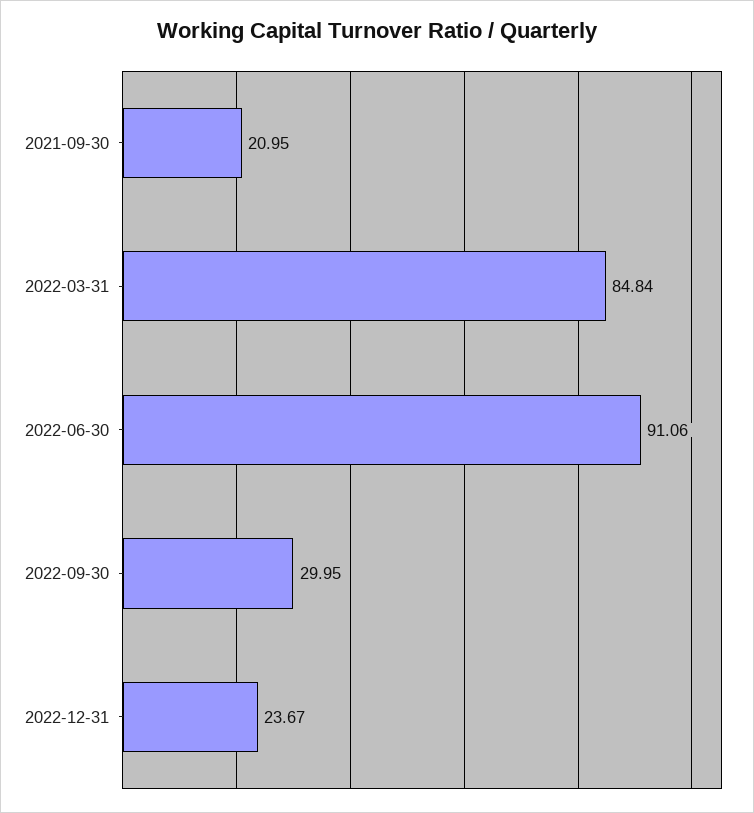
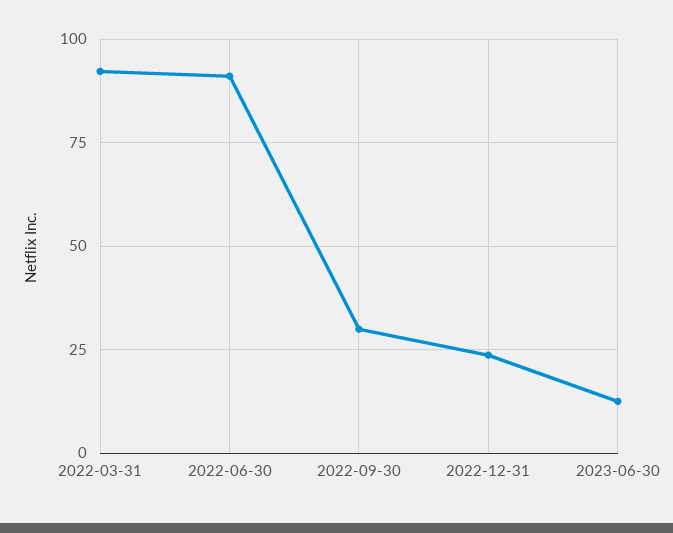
2021-09-30: 20.95 -> none
2022-03-31: 84.84 -> 92.5
2023-06-30: none -> 12.5

